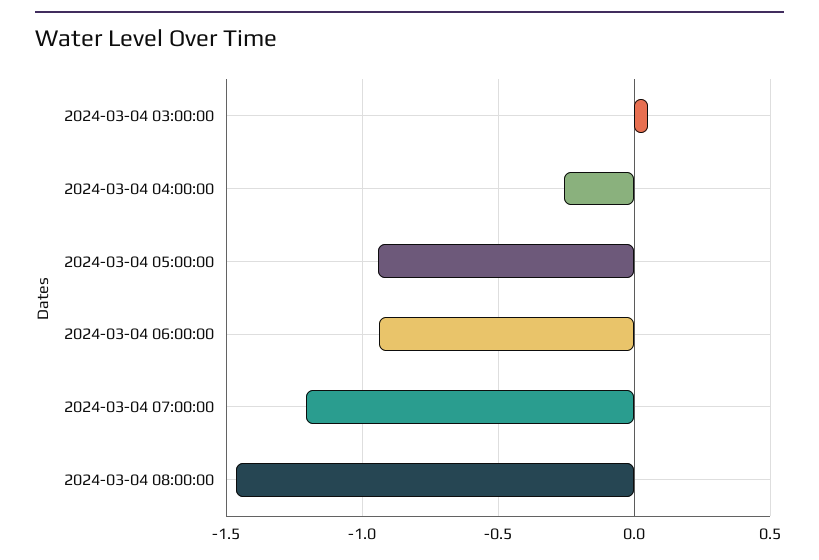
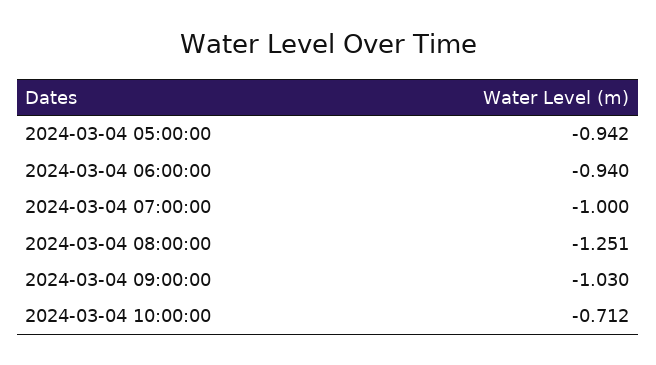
2024-03-04 03:00:00: 0.05 -> none
2024-03-04 04:00:00: -0.25 -> none
2024-03-04 07:00:00: -1.2 -> -1
2024-03-04 08:00:00: -1.45 -> -1.251
2024-03-04 09:00:00: none -> -1.03
2024-03-04 10:00:00: none -> -0.712

